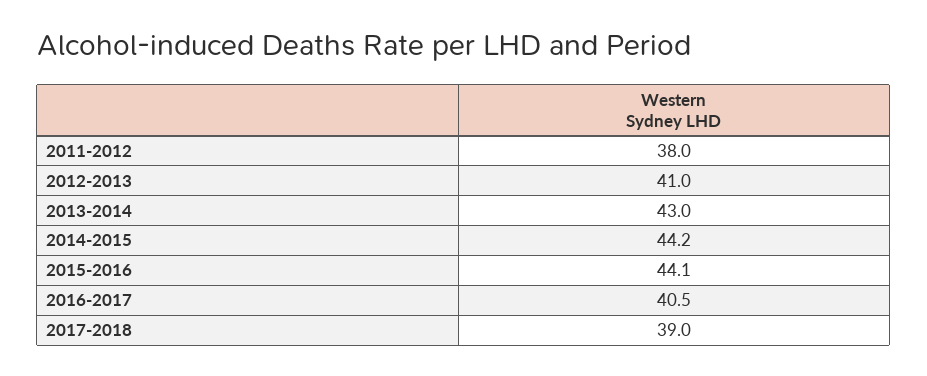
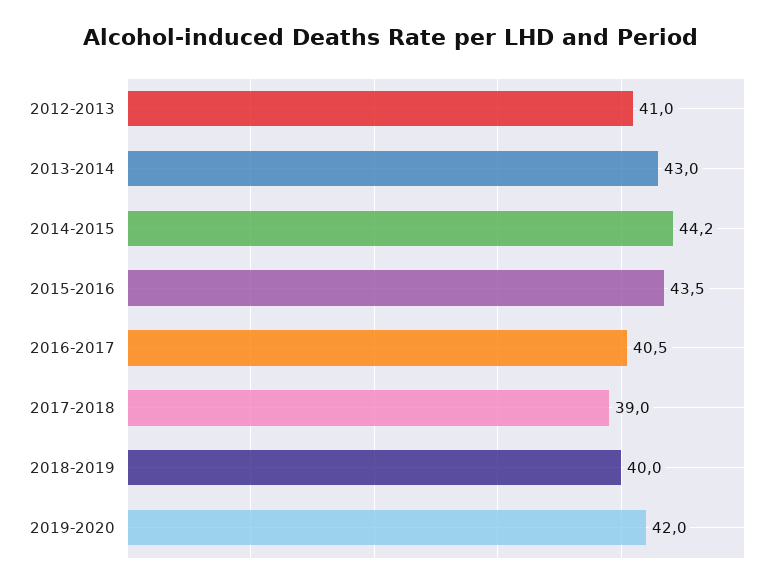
2011-2012: 38 -> none
2015-2016: 44.1 -> 43.5
2018-2019: none -> 40
2019-2020: none -> 42

